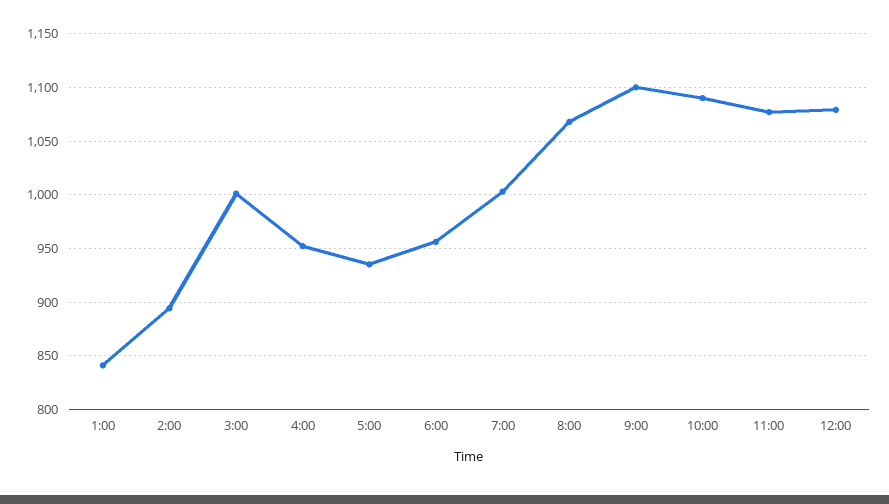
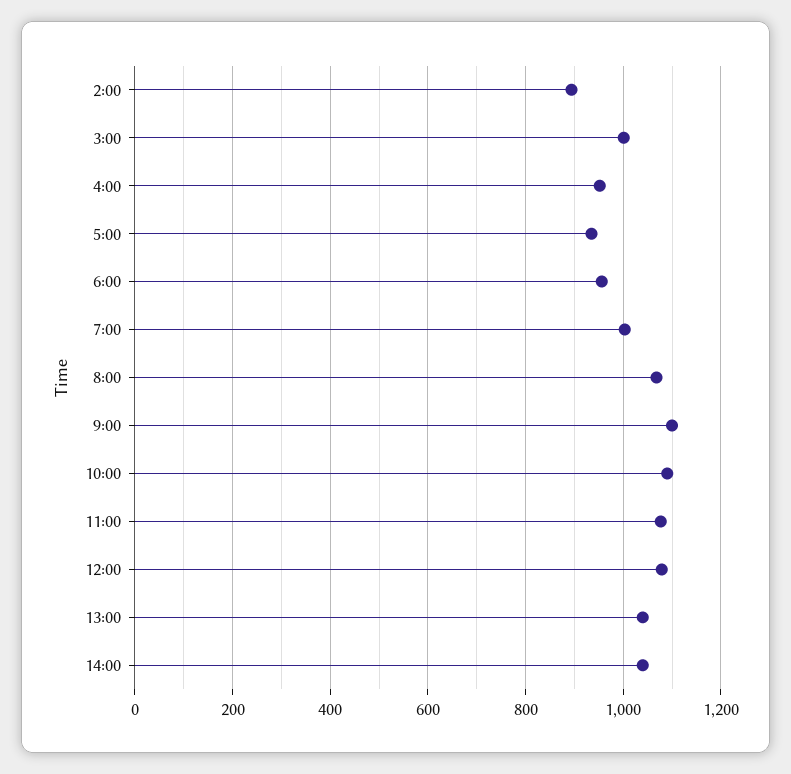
1:00: 840 -> none
13:00: none -> 1040
14:00: none -> 1040

